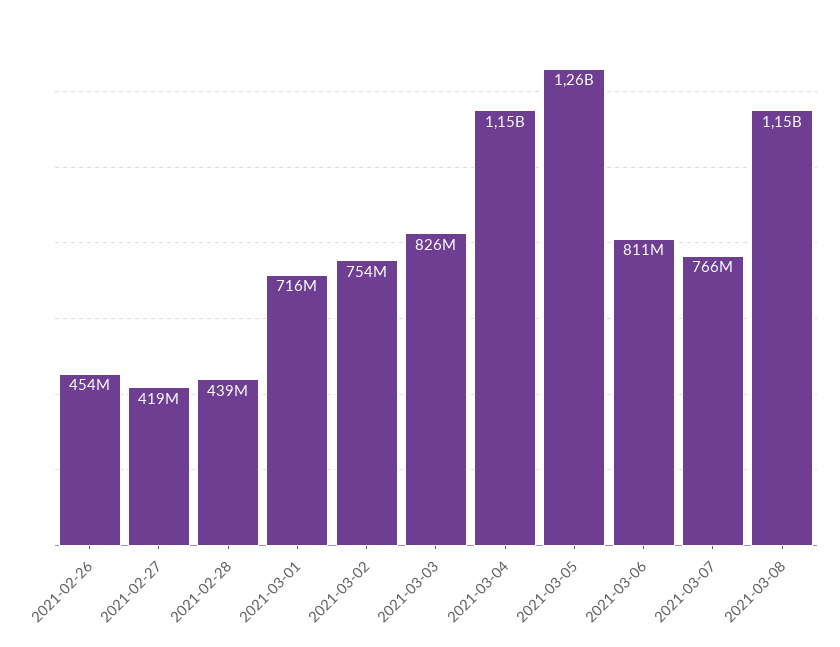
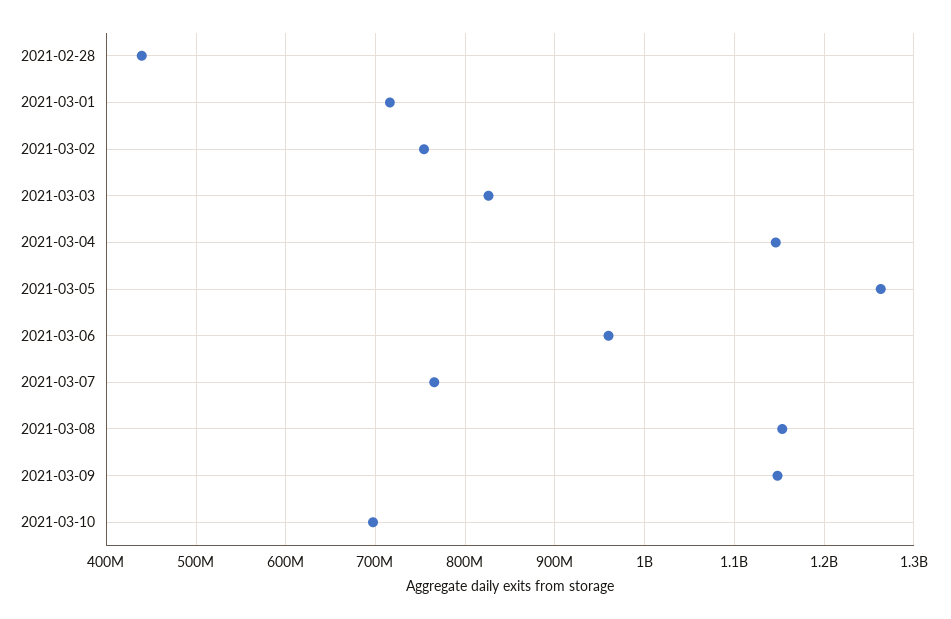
2021-02-26: 454000000 -> none
2021-02-27: 419000000 -> none
2021-03-06: 811000000 -> 960000000
2021-03-09: none -> 1150000000
2021-03-10: none -> 700000000

